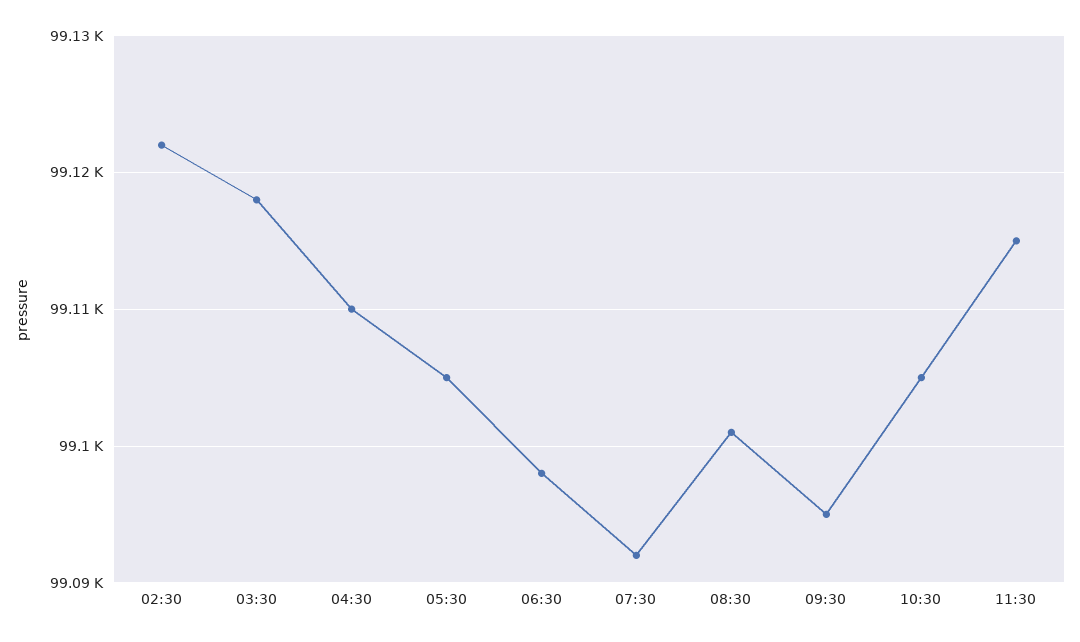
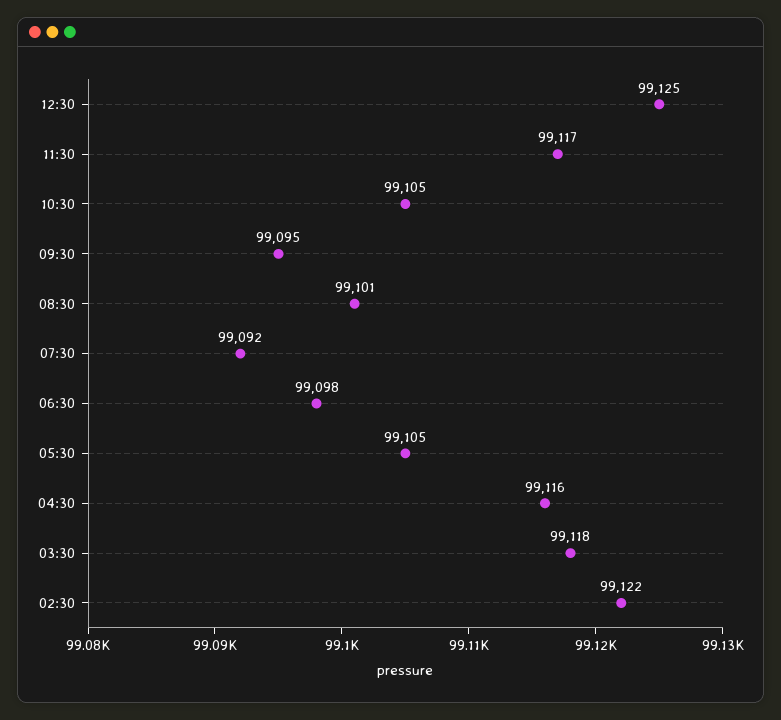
04:30: 99110 -> 99116
11:30: 99115 -> 99117
12:30: none -> 99125

